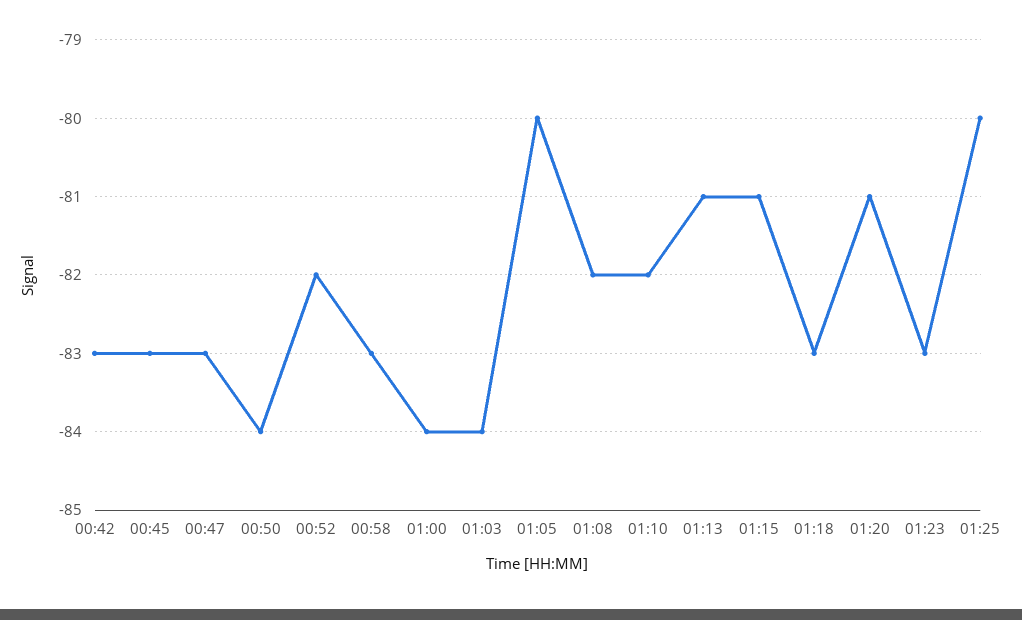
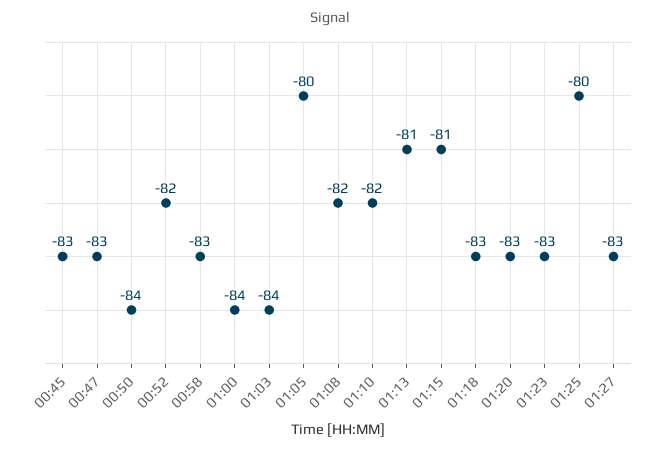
00:42: -83 -> none
01:20: -81 -> -83
01:27: none -> -83

